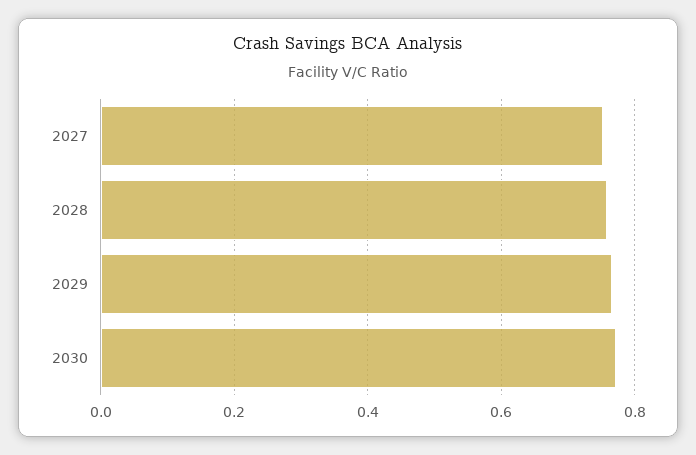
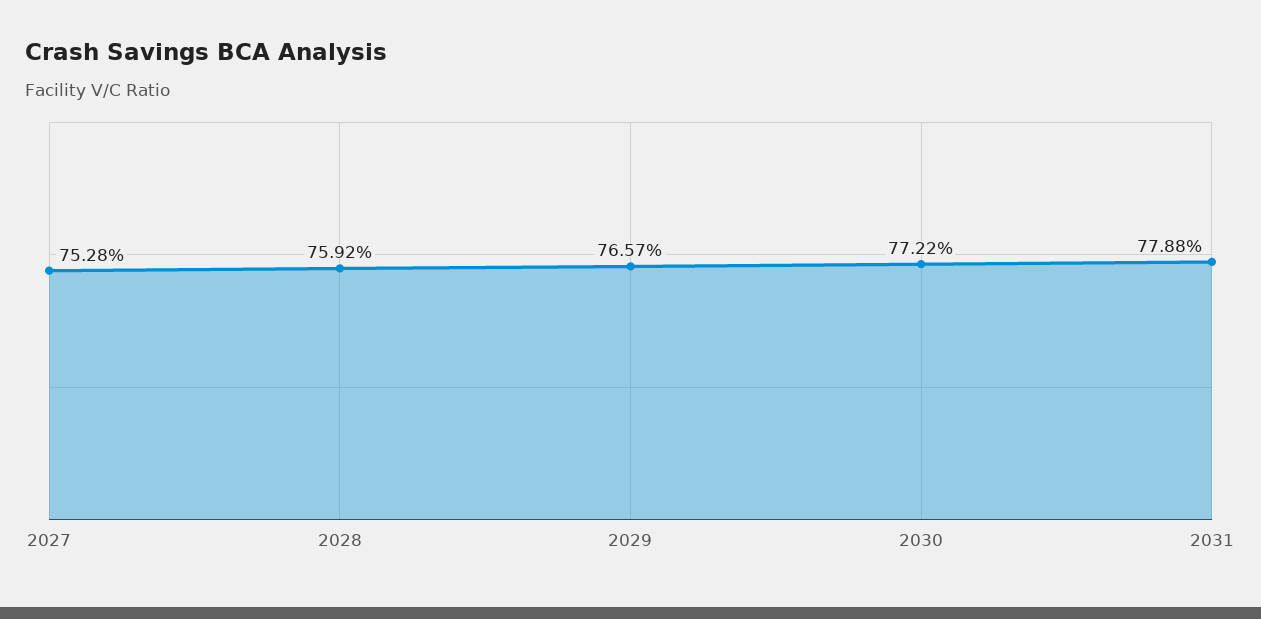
2031: none -> 0.7788

